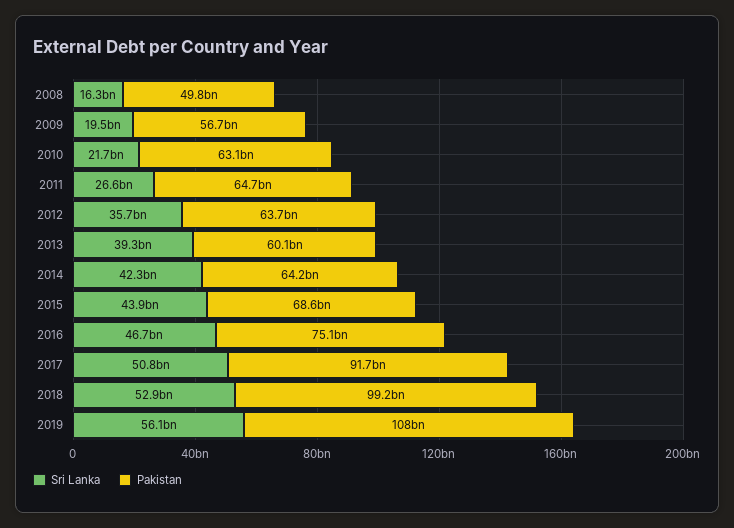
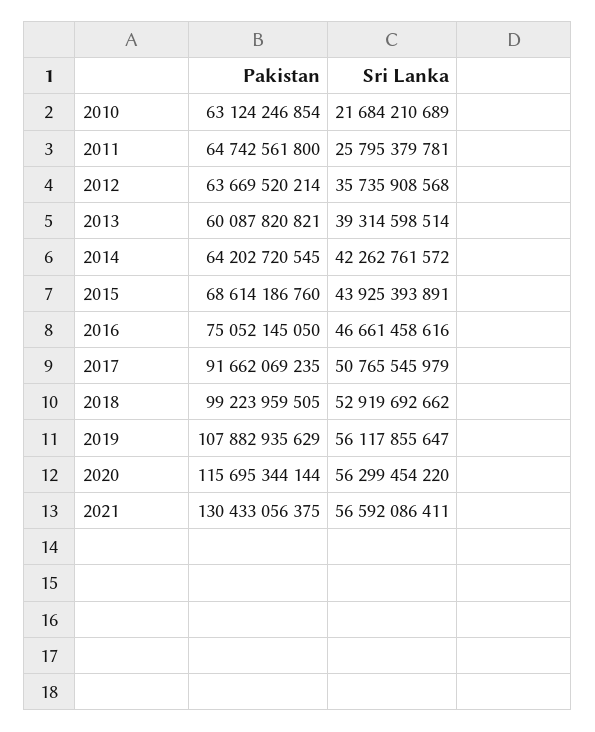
Sri Lanka, 2008: 16300000000 -> none
Pakistan, 2008: 49800000000 -> none
Sri Lanka, 2009: 19500000000 -> none
Pakistan, 2009: 56700000000 -> none
Sri Lanka, 2011: 26600000000 -> 25795379781
Pakistan, 2020: none -> 115695344144
Sri Lanka, 2020: none -> 56299454220
Pakistan, 2021: none -> 130433056375
Sri Lanka, 2021: none -> 56592086411

